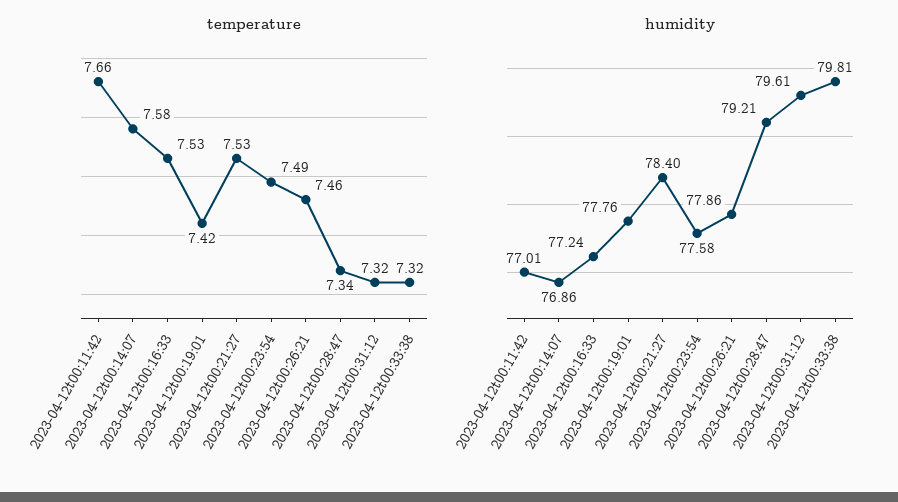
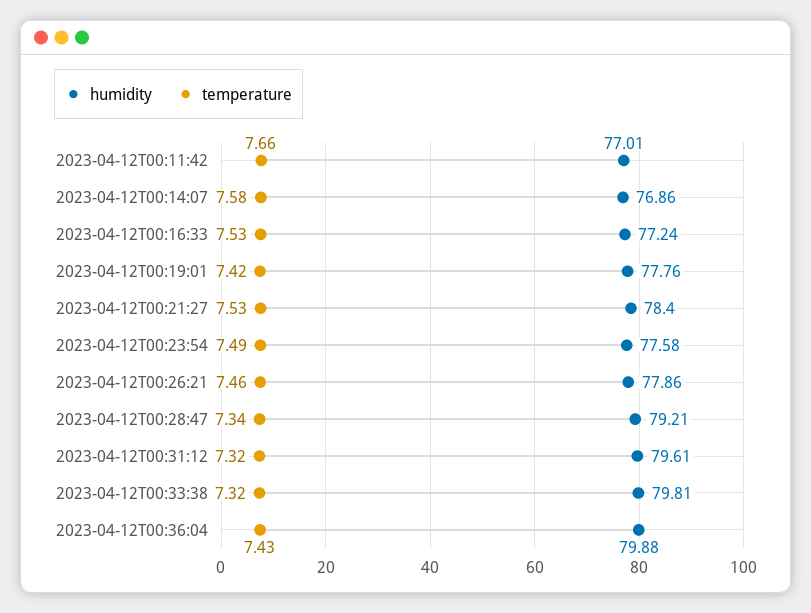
humidity, 2023-04-12T00:36:04: none -> 79.88
temperature, 2023-04-12T00:36:04: none -> 7.43

